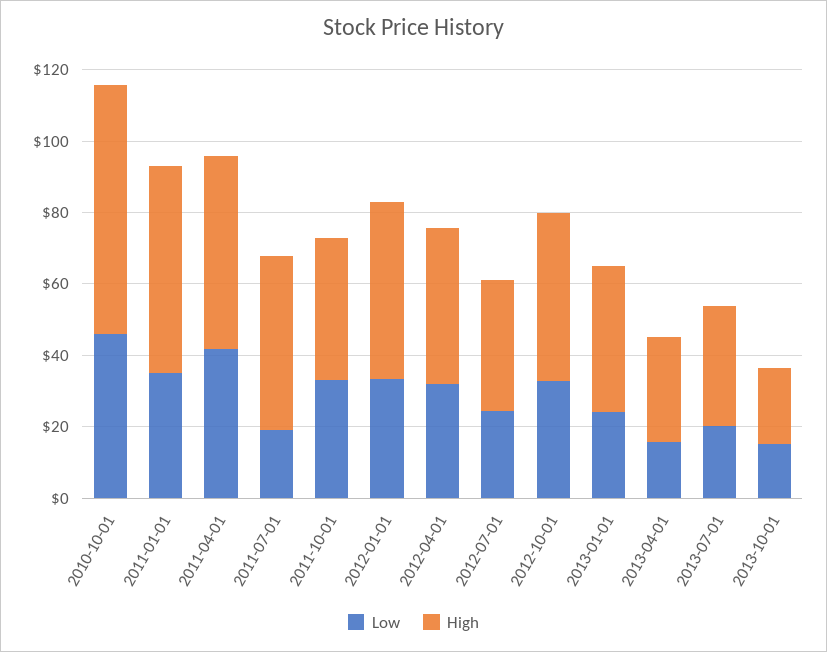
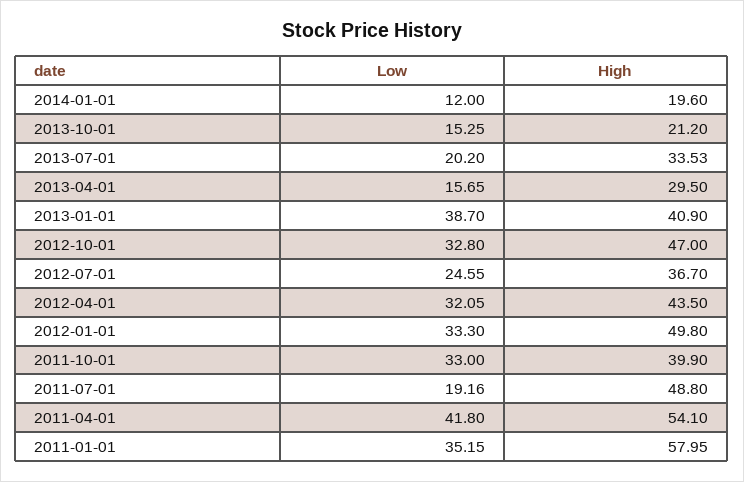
Low, 2010-10-01: 45 -> none
High, 2010-10-01: 70 -> none
Low, 2013-01-01: 25 -> 38.7
Low, 2014-01-01: none -> 12
High, 2014-01-01: none -> 19.6

